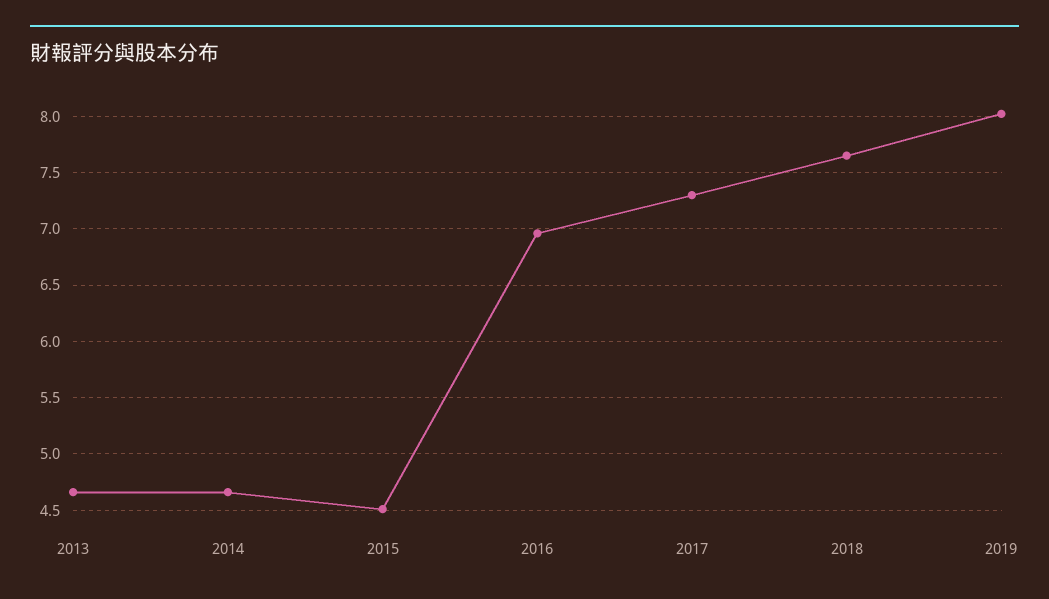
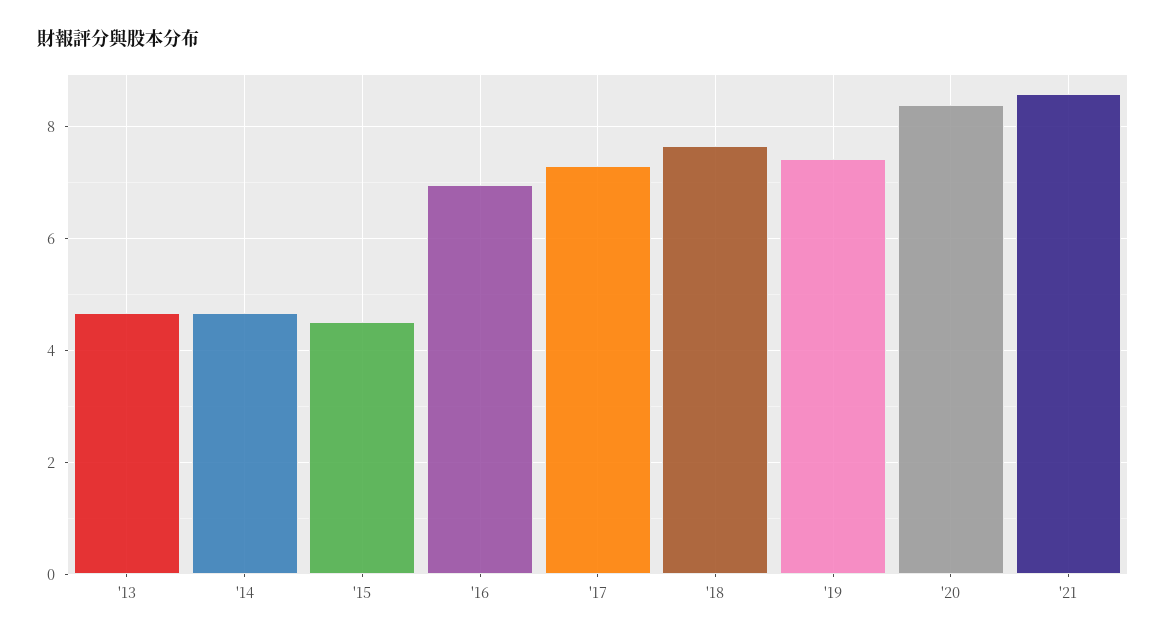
2019: 8 -> 7.4
'20: none -> 8.4
'21: none -> 8.6

